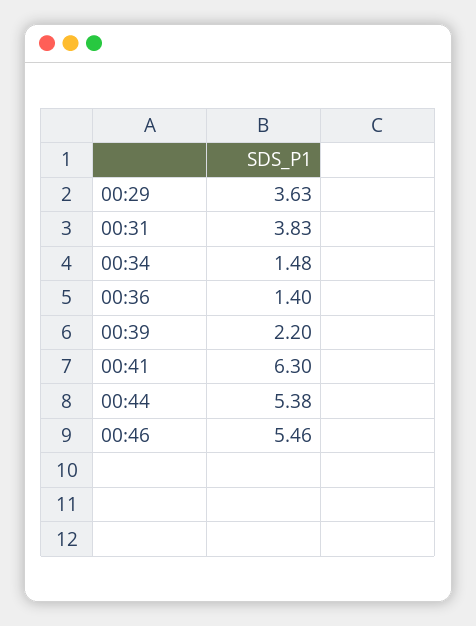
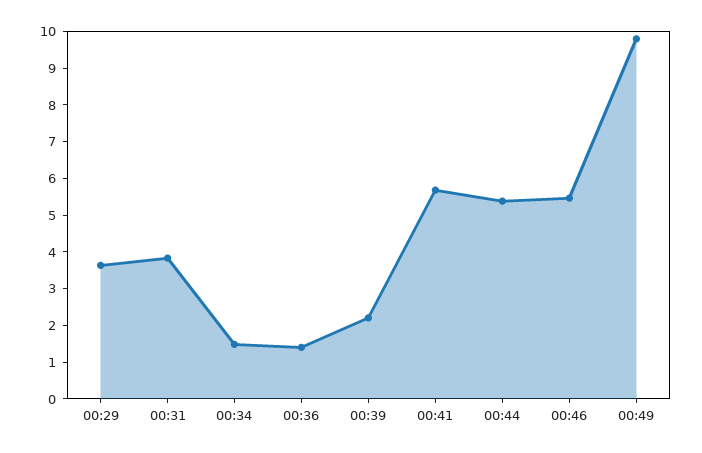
00:41: 6.3 -> 5.75
00:49: none -> 9.75

